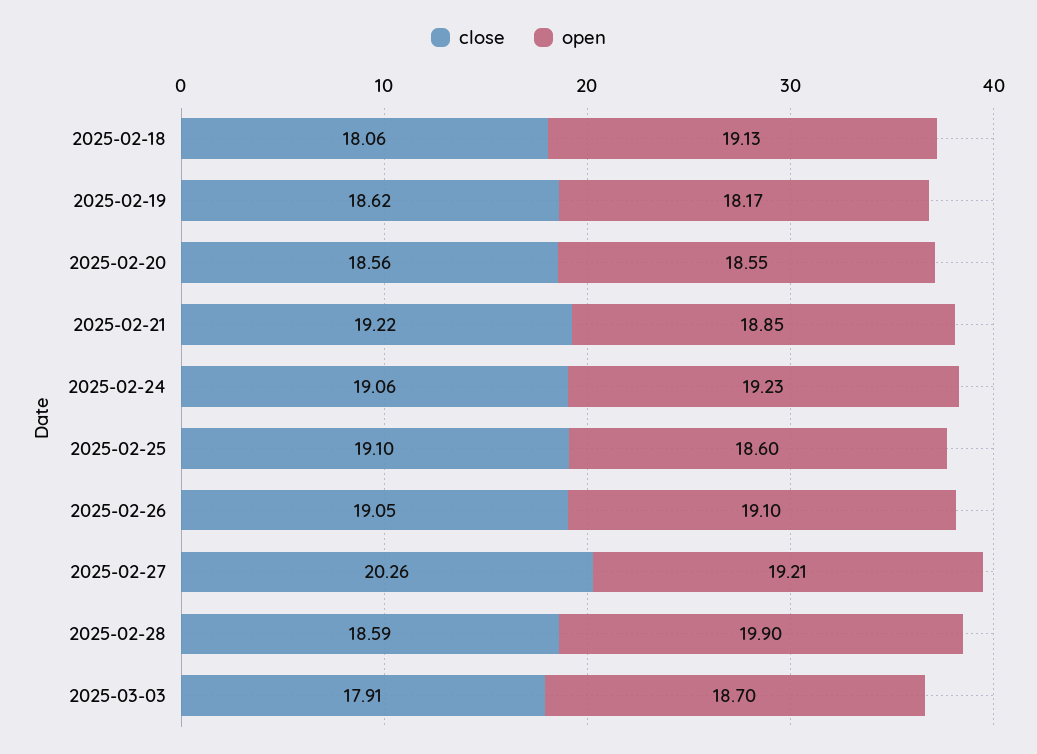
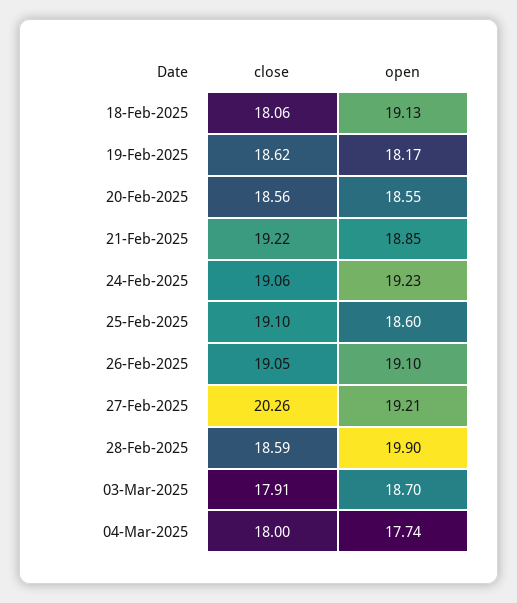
close, 04-Mar-2025: none -> 18
open, 04-Mar-2025: none -> 17.74

